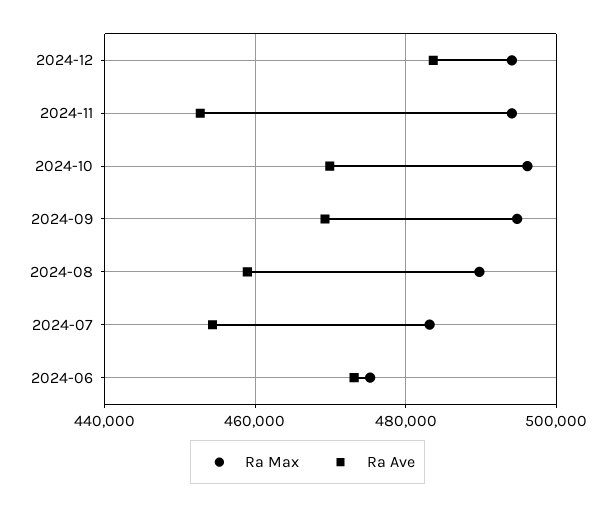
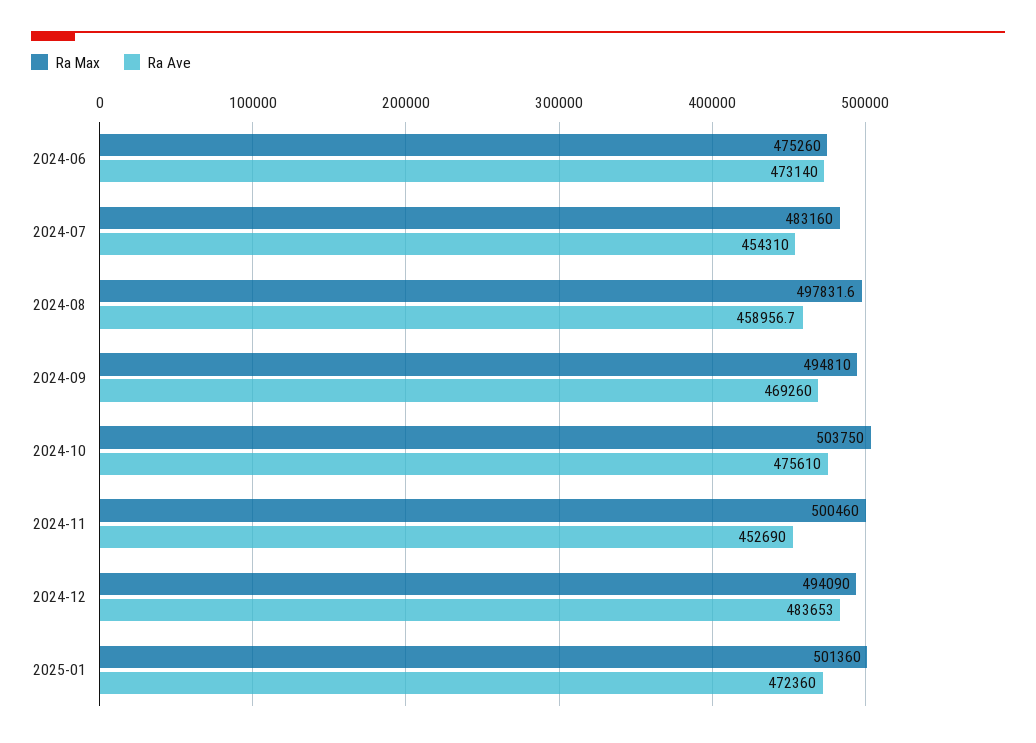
Ra Max, 2024-11: 494000 -> 500460
Ra Max, 2024-10: 496000 -> 503750
Ra Ave, 2024-10: 470000 -> 475610
Ra Max, 2024-08: 490000 -> 497831.6
Ra Max, 2025-01: none -> 501360
Ra Ave, 2025-01: none -> 472360

